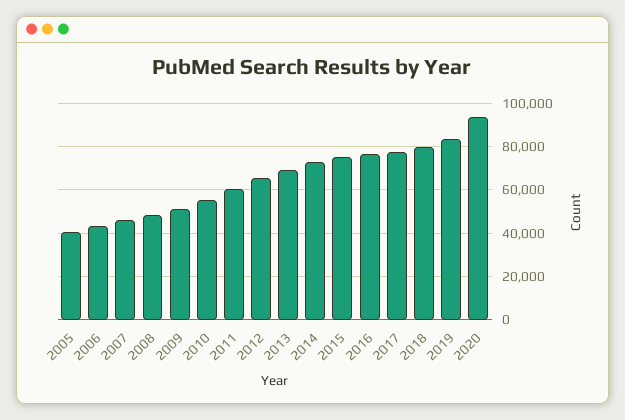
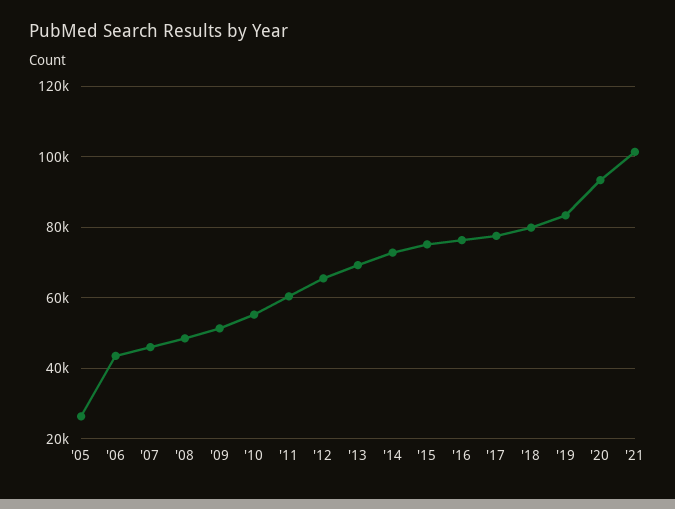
2005: 40000 -> 26000
'21: none -> 102000

